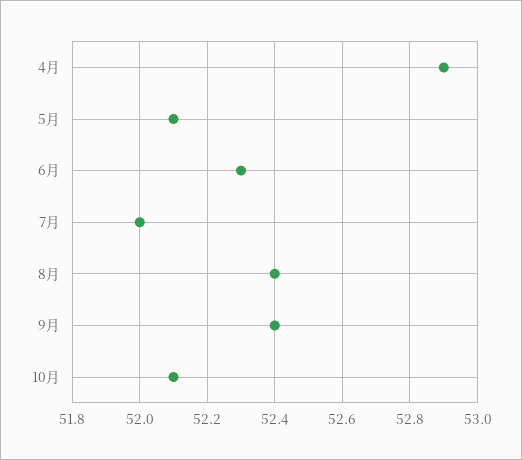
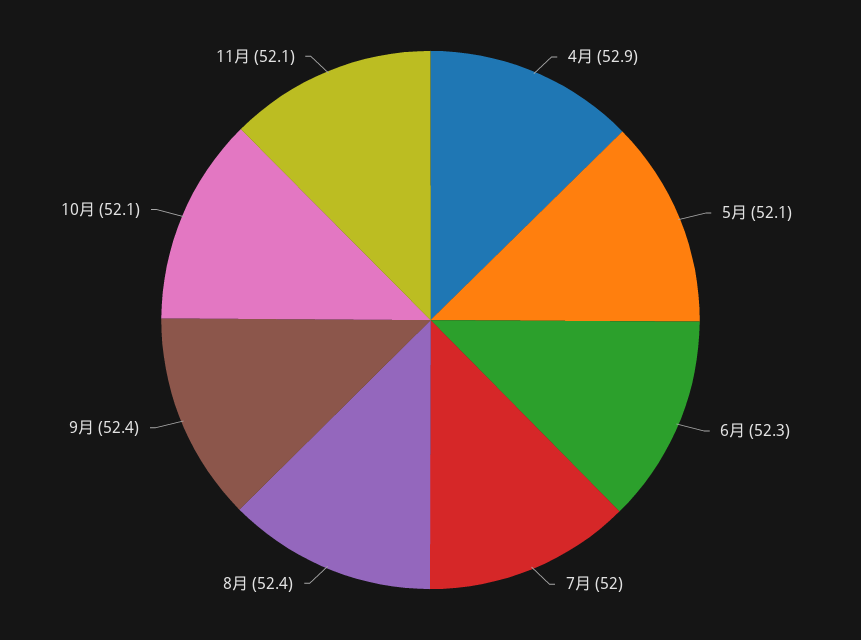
11月: none -> 52.1

